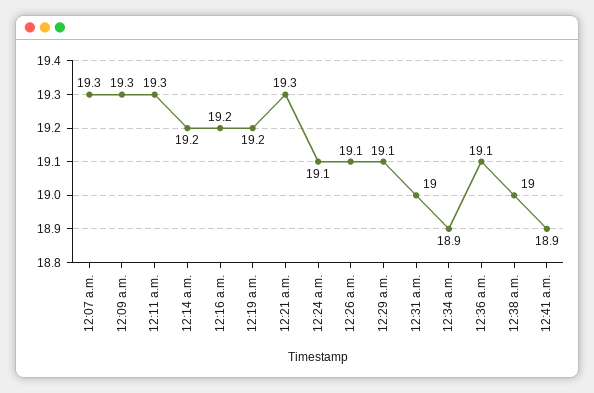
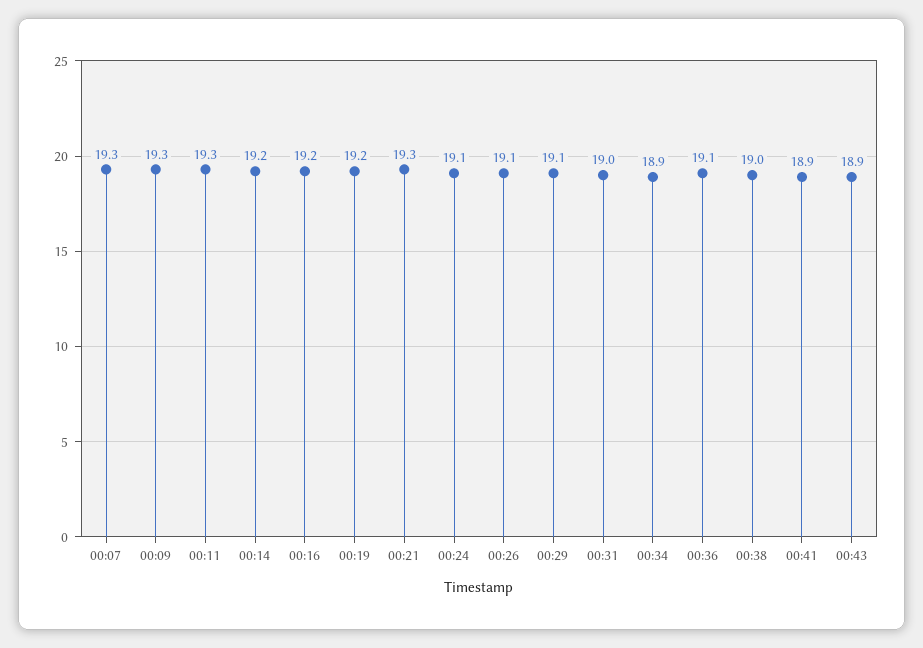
00:43: none -> 18.9

